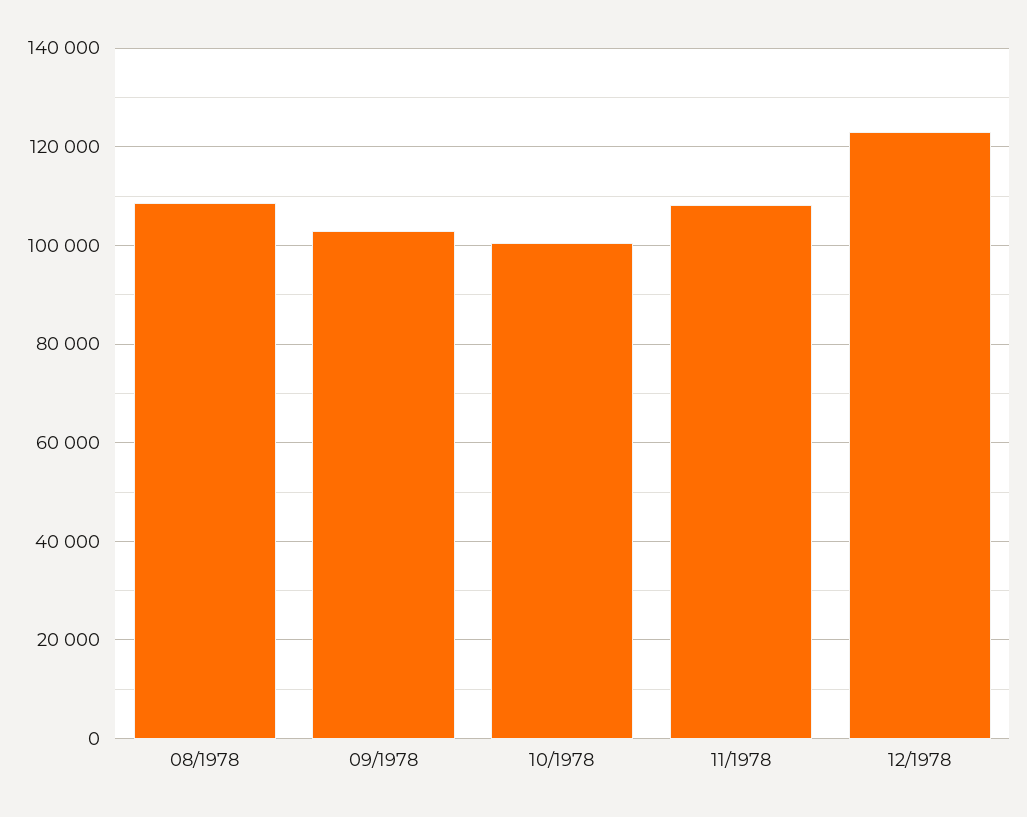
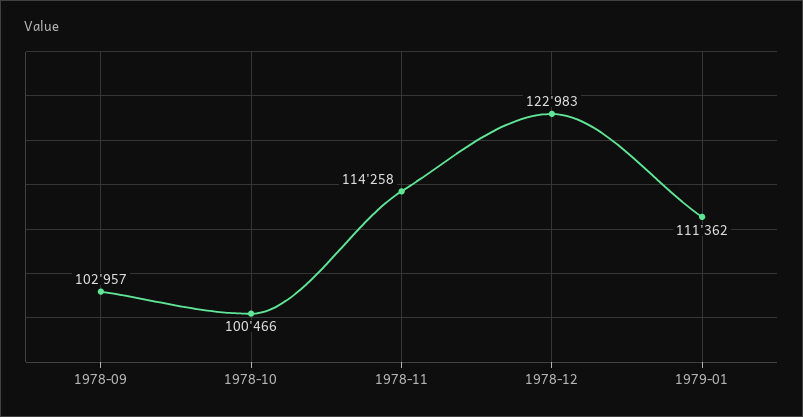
08/1978: 108000 -> none
11/1978: 108000 -> 114258
1979-01: none -> 111362

